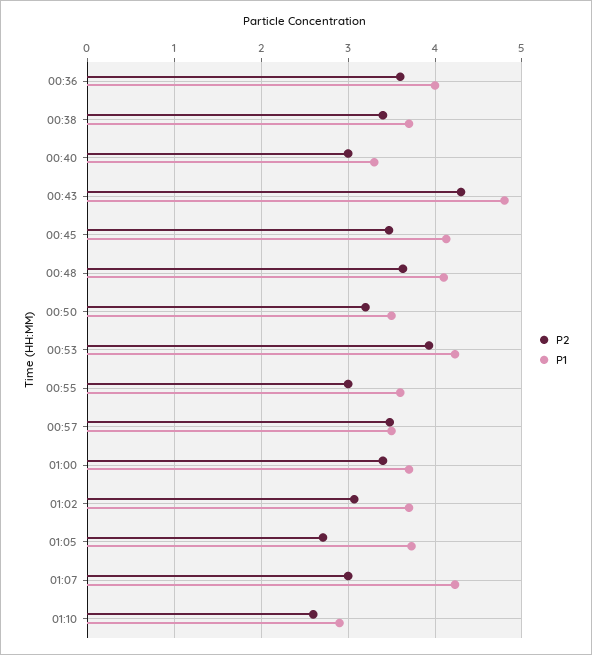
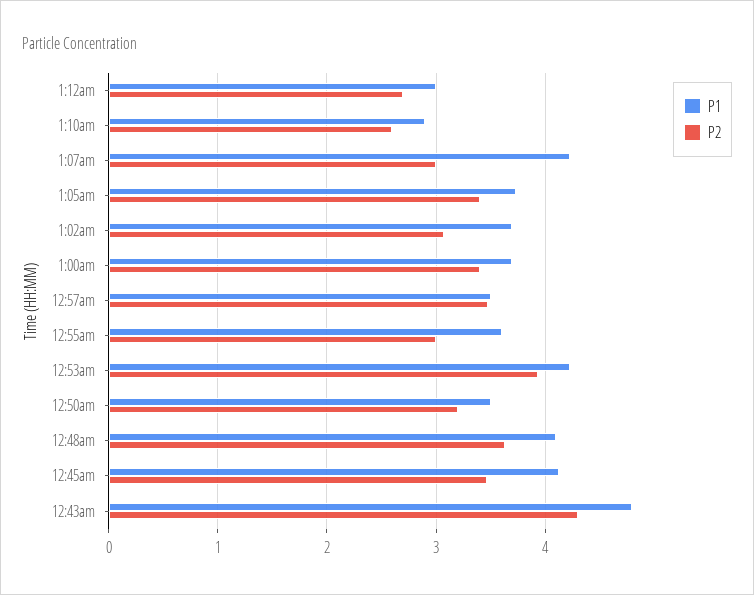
P2, 00:36: 3.6 -> none
P1, 00:36: 4 -> none
P2, 00:38: 3.4 -> none
P1, 00:38: 3.7 -> none
P2, 00:40: 3 -> none
P1, 00:40: 3.3 -> none
P2, 01:05: 2.7 -> 3.4
P1, 1:12am: none -> 3
P2, 1:12am: none -> 2.7

